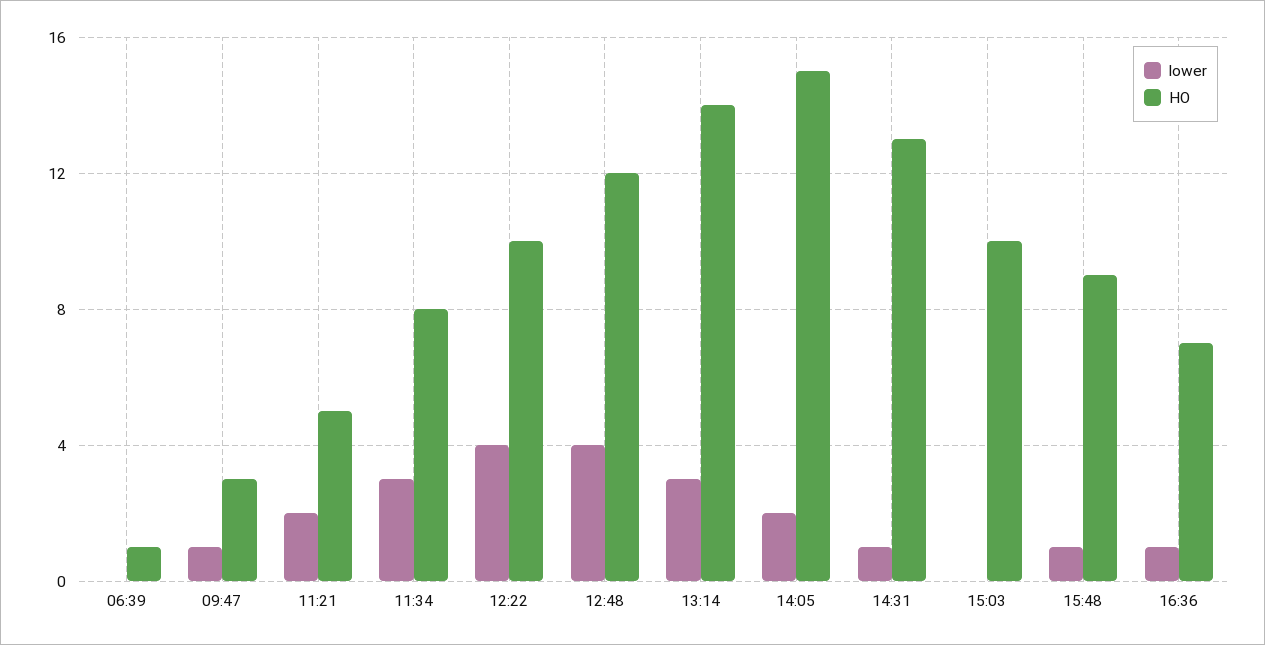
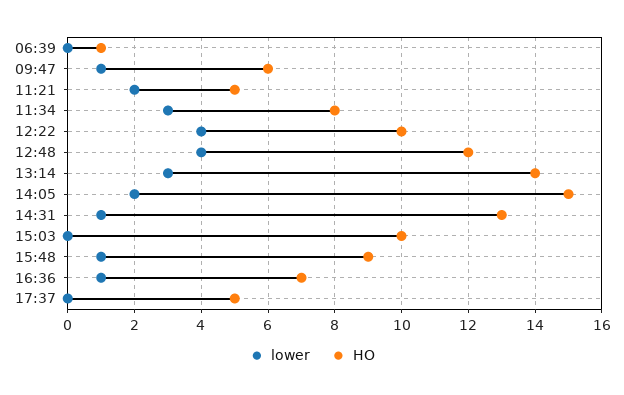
HO, 09:47: 3 -> 6
lower, 17:37: none -> 0
HO, 17:37: none -> 5

